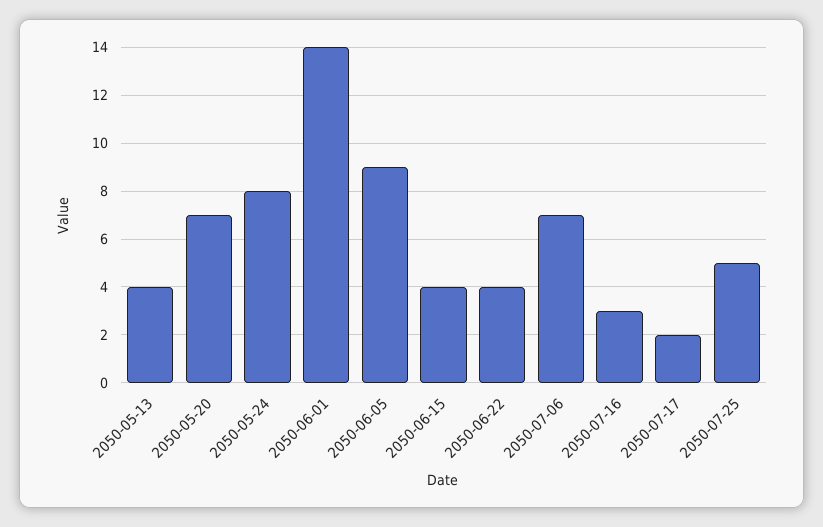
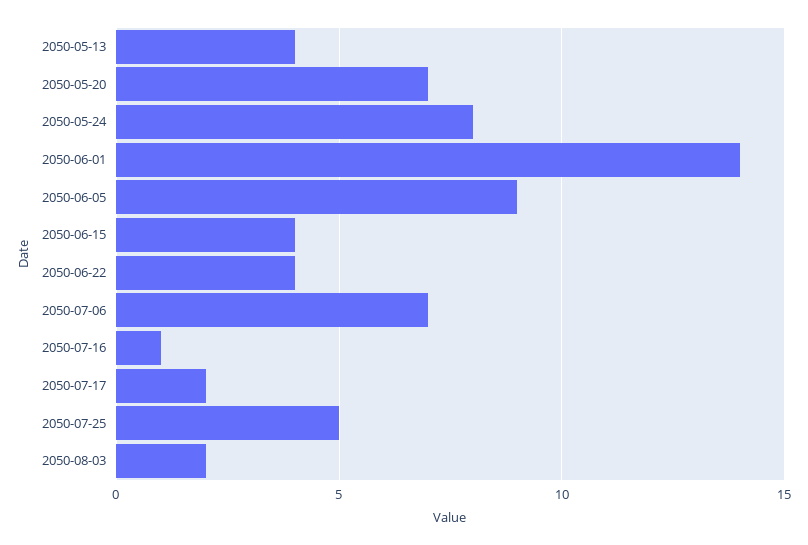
2050-07-16: 3 -> 1
2050-08-03: none -> 2

